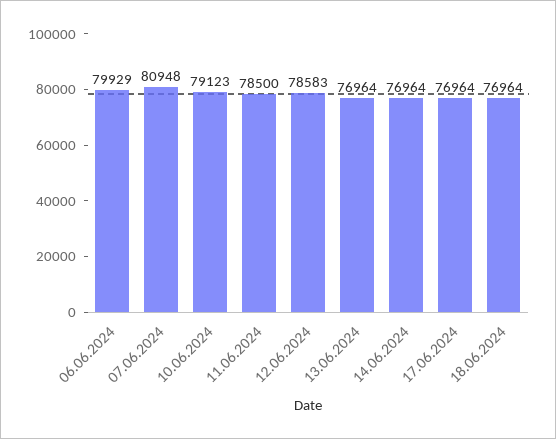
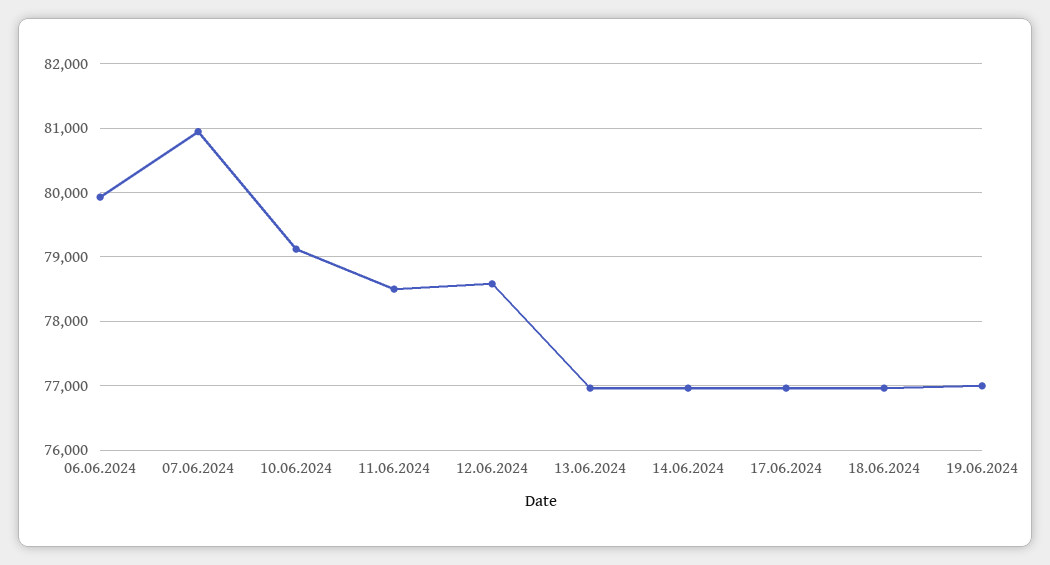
19.06.2024: none -> 77000

